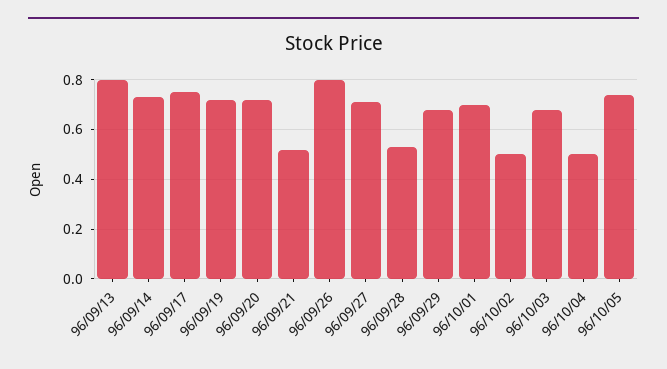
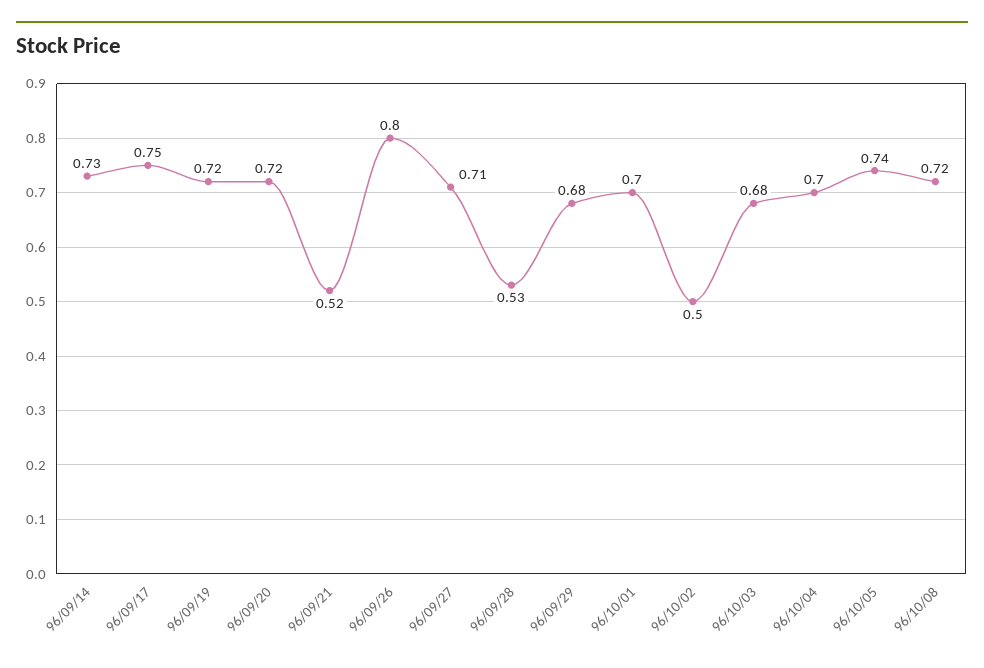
96/09/13: 0.8 -> none
96/10/04: 0.5 -> 0.7
96/10/08: none -> 0.72

